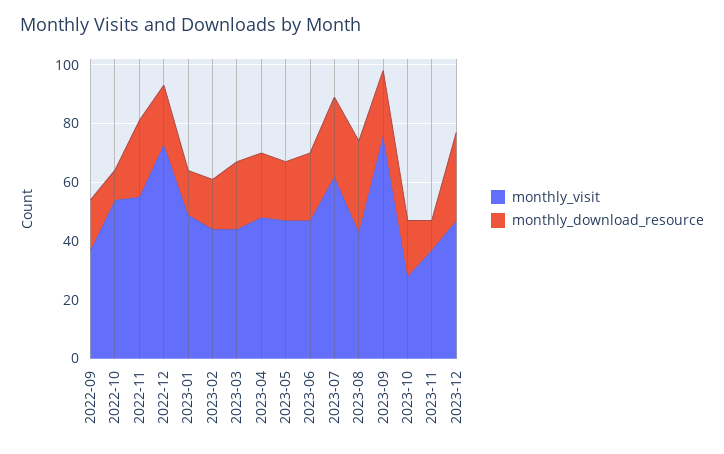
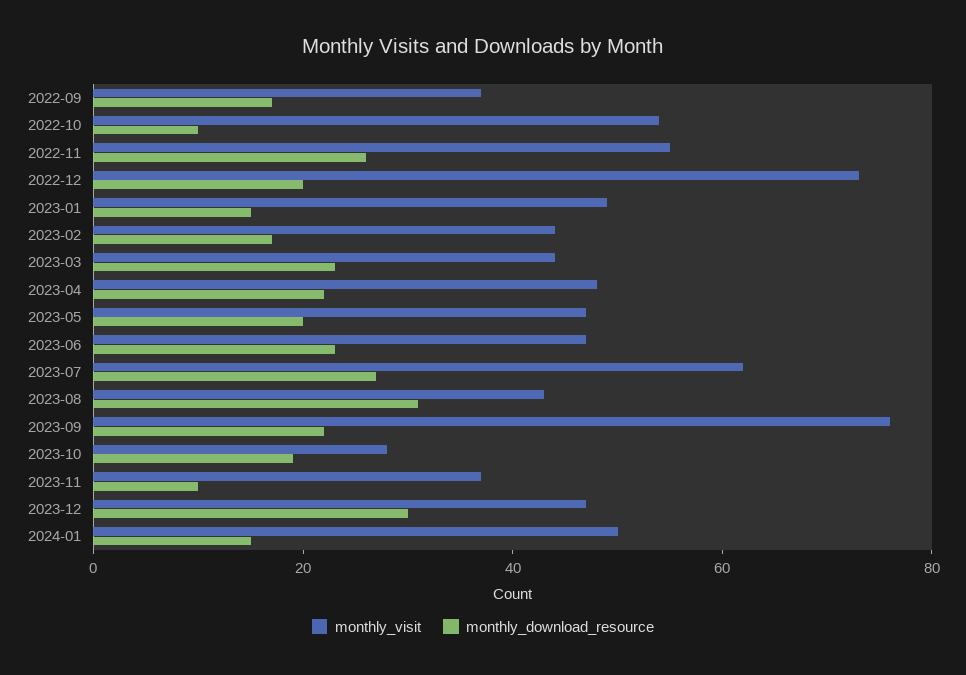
monthly_visit, 2024-01: none -> 50
monthly_download_resource, 2024-01: none -> 15

